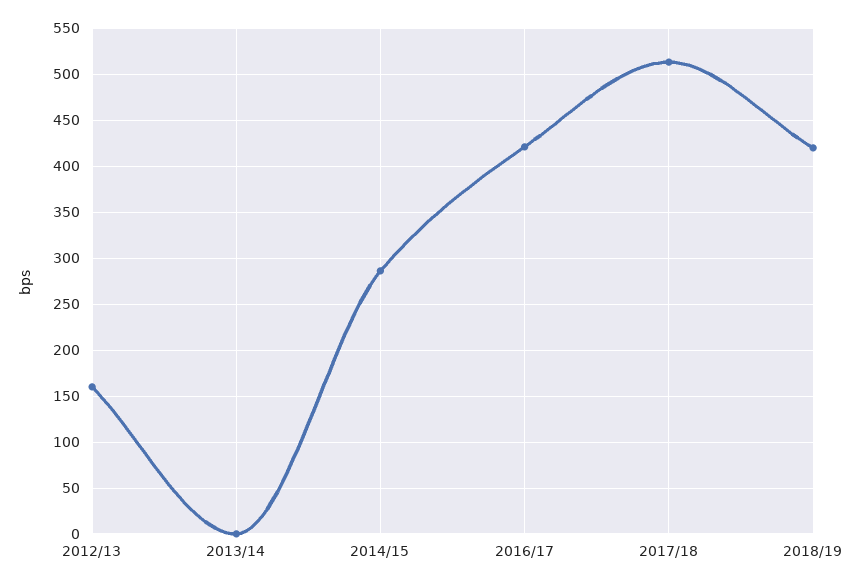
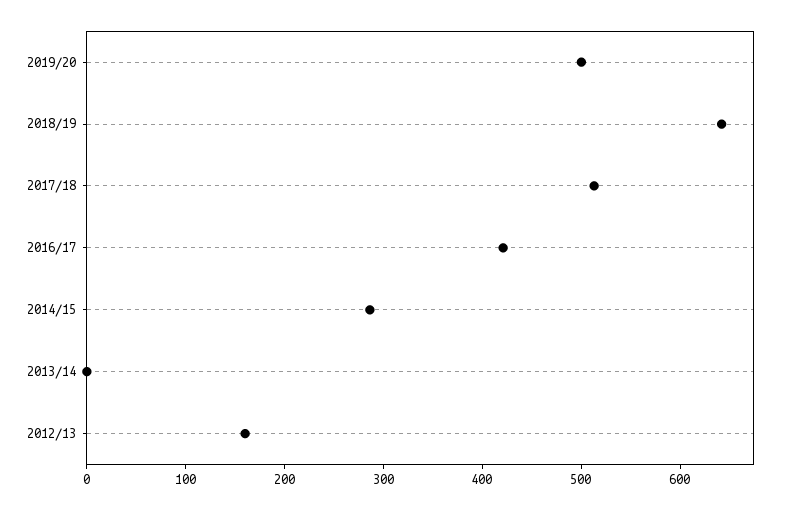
2018/19: 420 -> 640
2019/20: none -> 500

